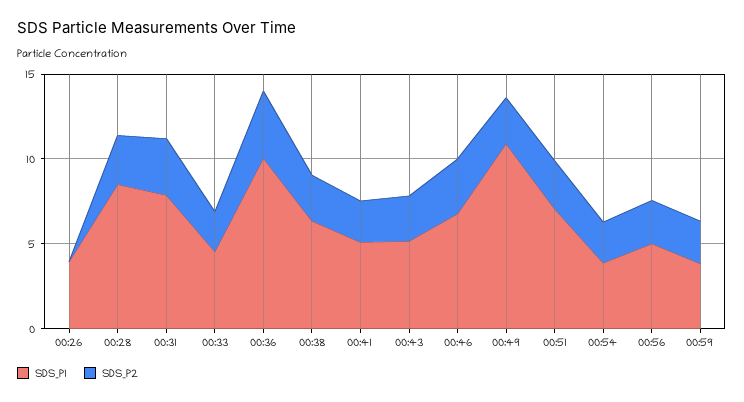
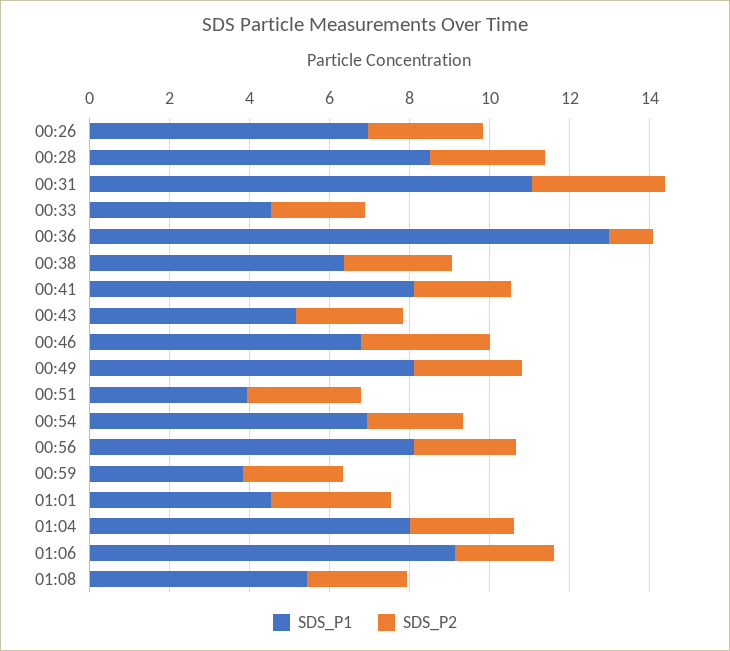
SDS_P1, 00:26: 4 -> 7
SDS_P2, 00:26: 0 -> 3
SDS_P1, 00:31: 8 -> 11
SDS_P1, 00:36: 10 -> 13
SDS_P2, 00:36: 4 -> 1
SDS_P1, 00:41: 5 -> 8
SDS_P1, 00:49: 11 -> 8
SDS_P1, 00:51: 7 -> 4
SDS_P1, 00:54: 4 -> 7
SDS_P1, 00:56: 5 -> 8
SDS_P1, 01:01: none -> 4.5
SDS_P2, 01:01: none -> 3
SDS_P1, 01:04: none -> 8
SDS_P2, 01:04: none -> 2.5
SDS_P1, 01:06: none -> 9
SDS_P2, 01:06: none -> 2.5
SDS_P1, 01:08: none -> 5.5
SDS_P2, 01:08: none -> 2.5

